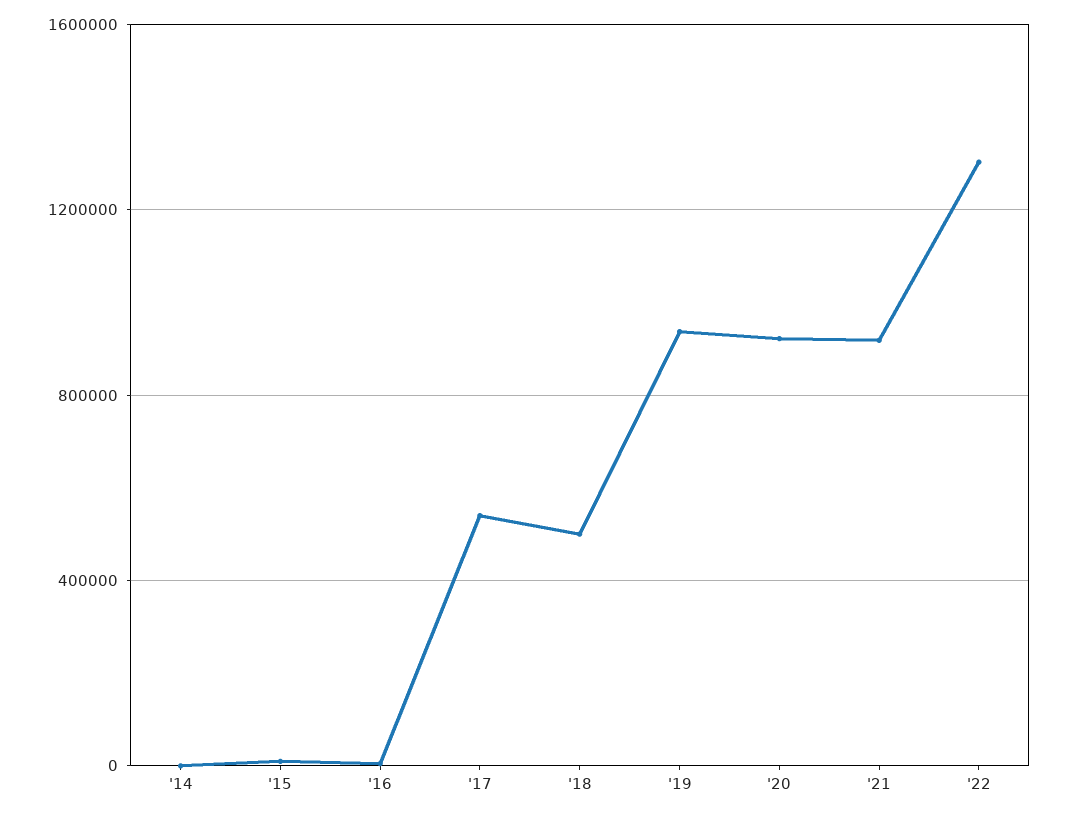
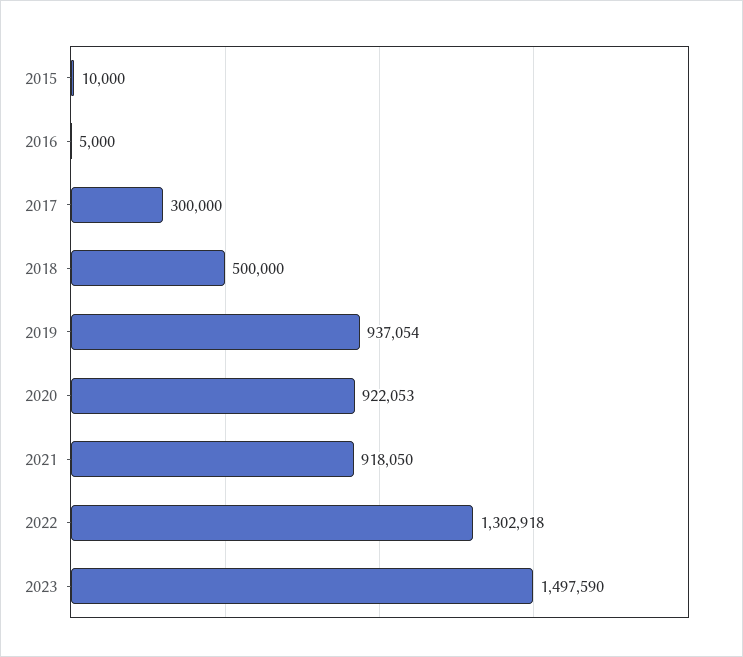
'14: 0 -> none
'17: 550000 -> 300000
2023: none -> 1497590

